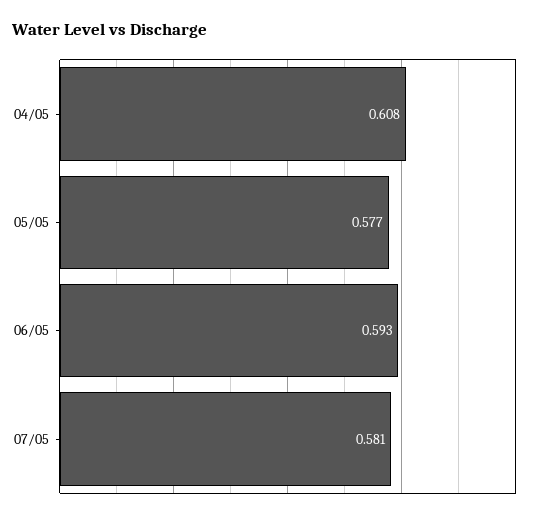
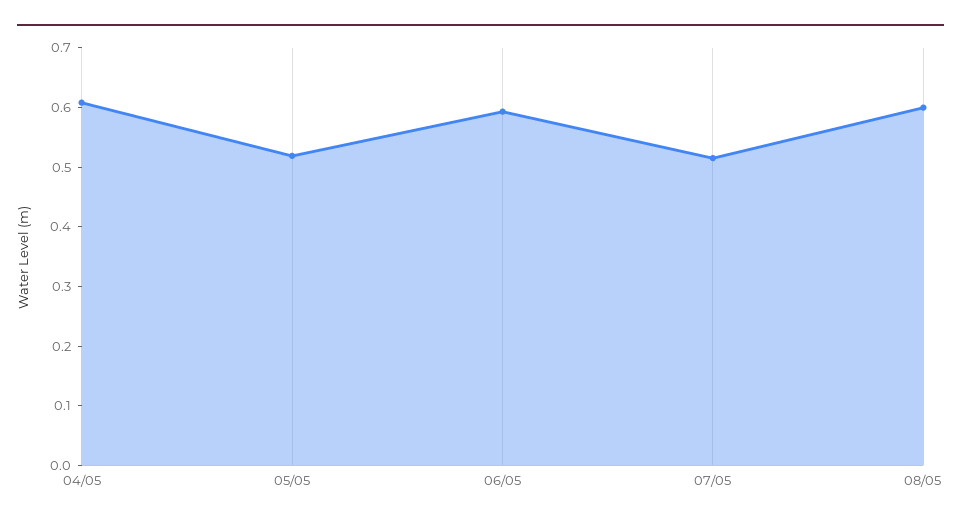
05/05: 0.577 -> 0.52
07/05: 0.581 -> 0.52
08/05: none -> 0.6

